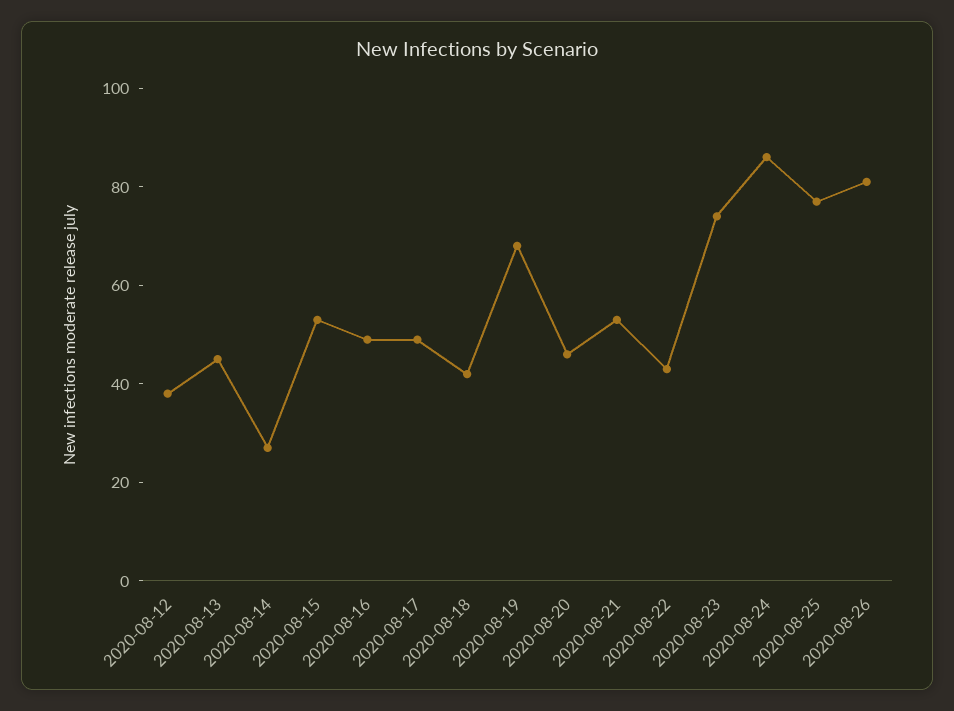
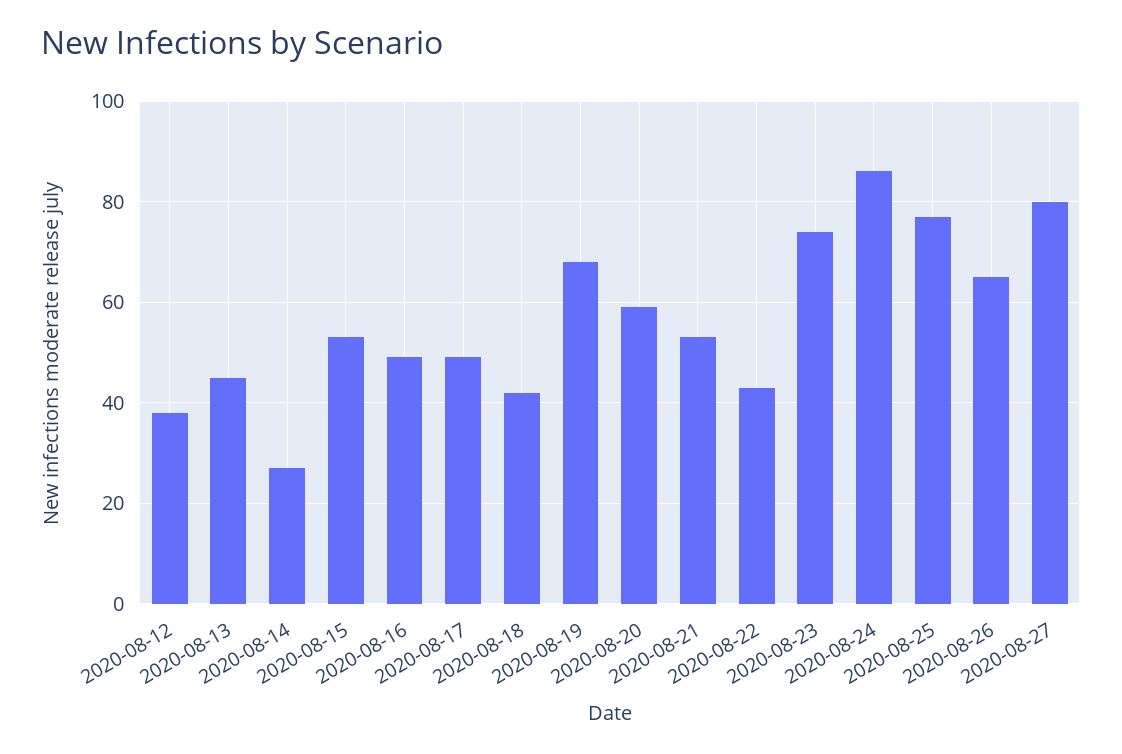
2020-08-20: 45 -> 60
2020-08-26: 80 -> 65
2020-08-27: none -> 80

